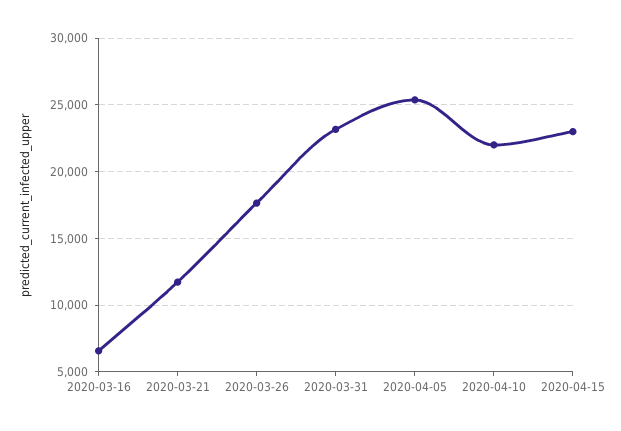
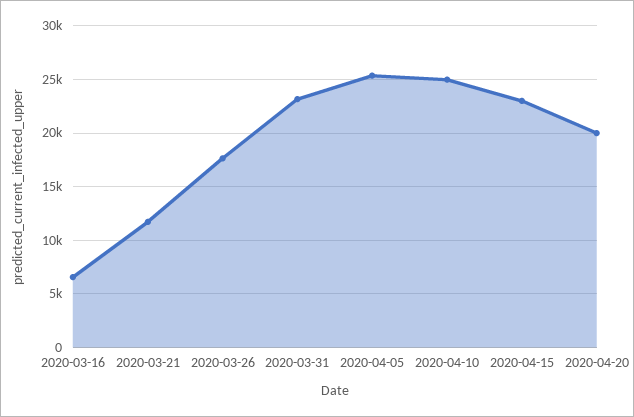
2020-04-10: 22000 -> 25000
2020-04-20: none -> 20000

